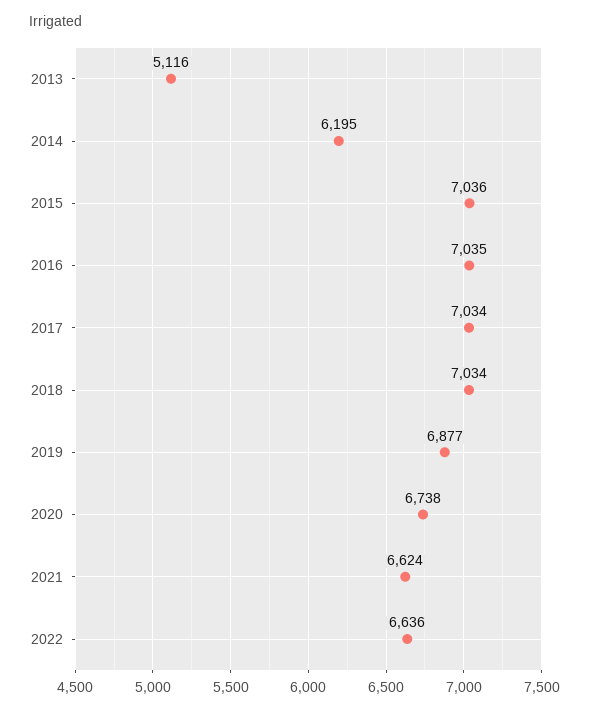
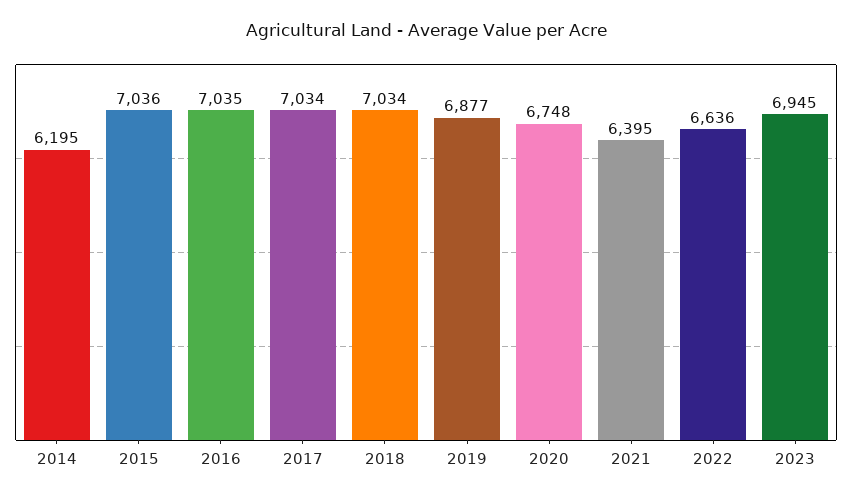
2013: 5116 -> none
2020: 6738 -> 6748
2021: 6624 -> 6395
2023: none -> 6945

